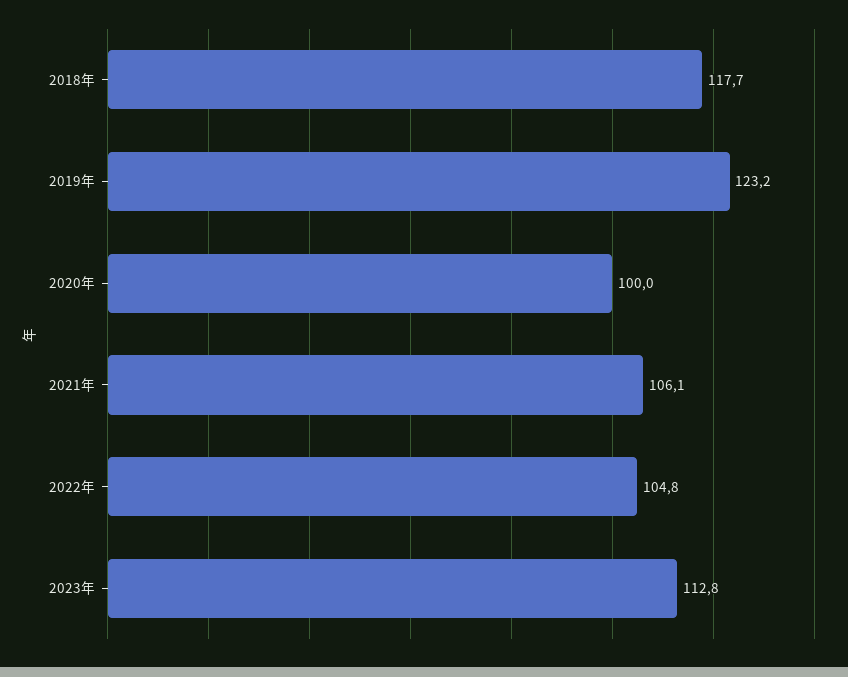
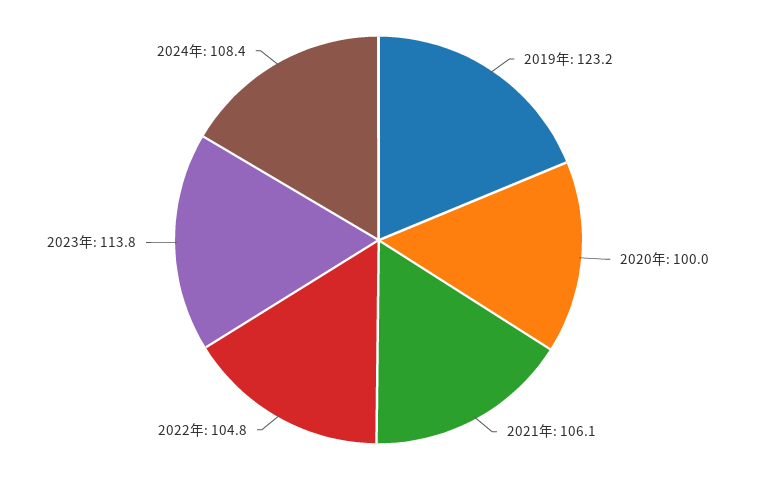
2018年: 117.7 -> none
2023年: 112.8 -> 113.8
2024年: none -> 108.4

